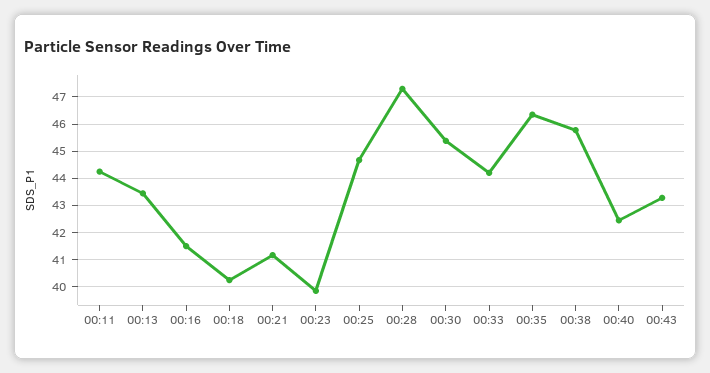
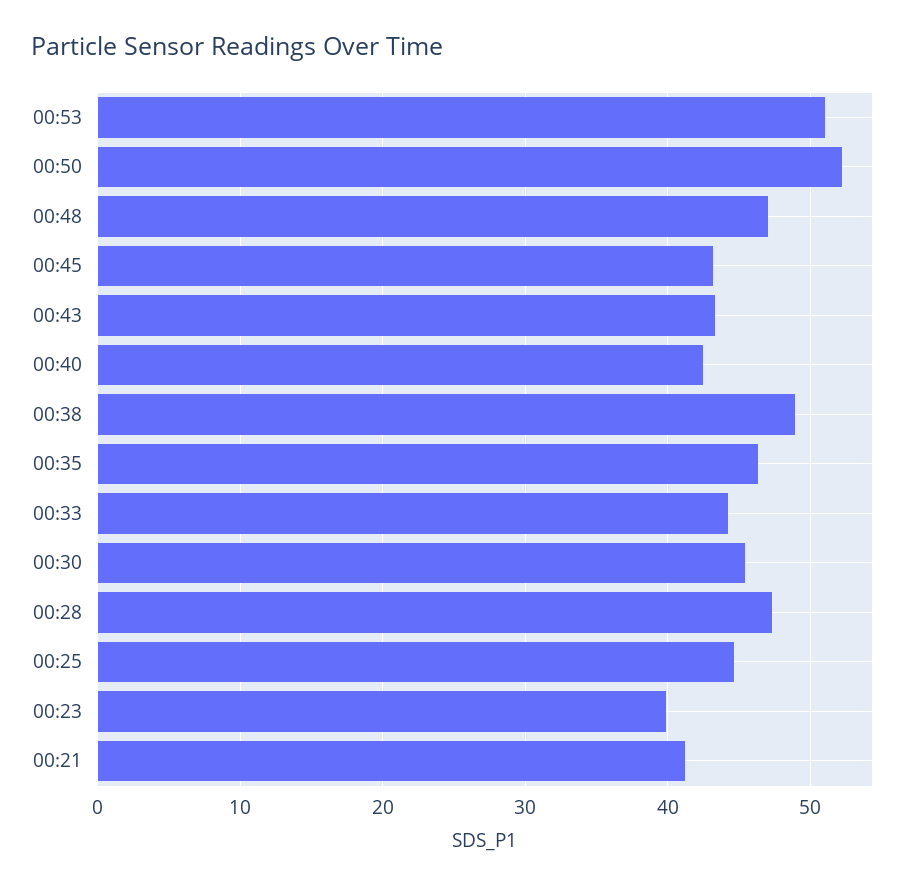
00:11: 44.25 -> none
00:13: 43.5 -> none
00:16: 41.5 -> none
00:18: 40.25 -> none
00:38: 45.75 -> 49
00:53: none -> 51
00:50: none -> 52
00:48: none -> 47
00:45: none -> 43

